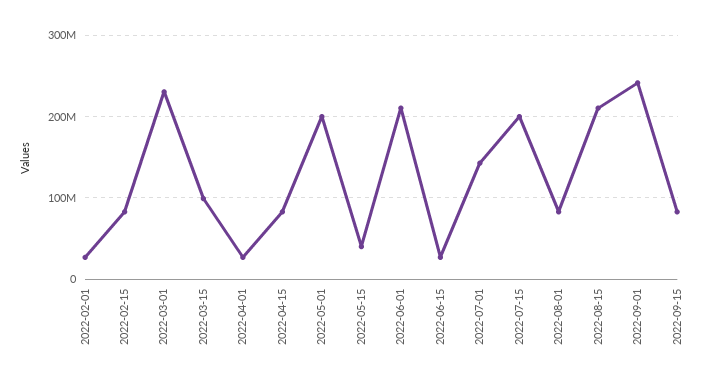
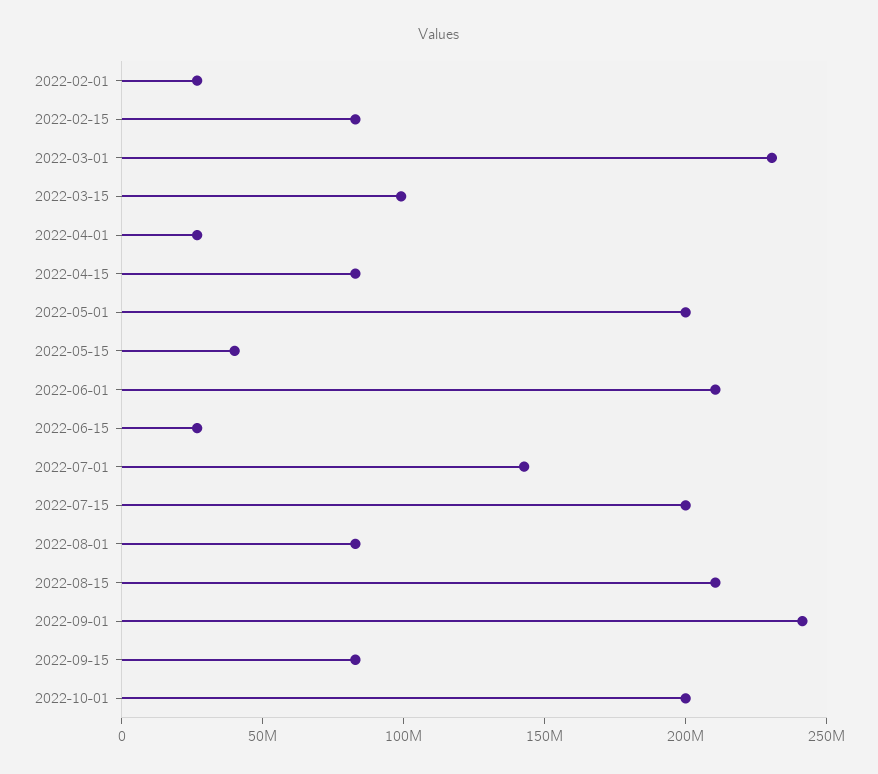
2022-10-01: none -> 200000000

